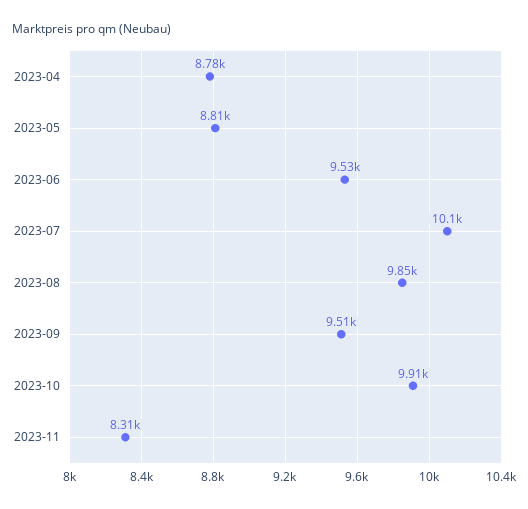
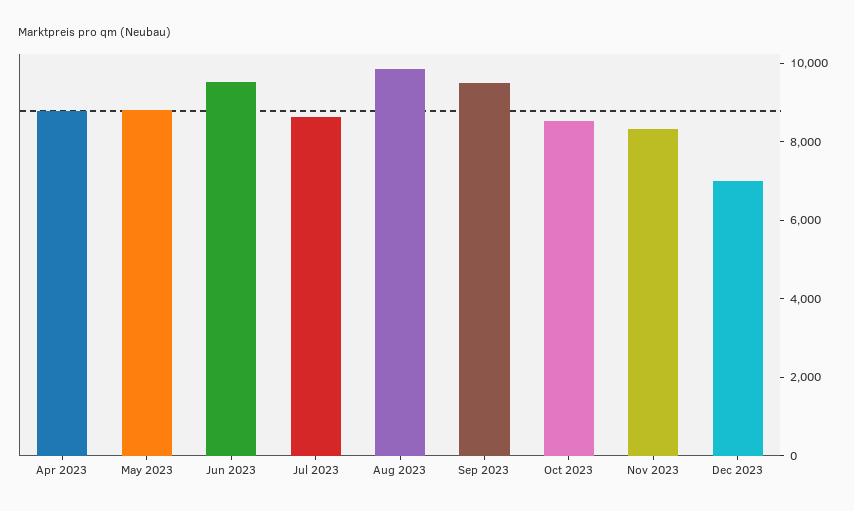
2023-07: 10100 -> 8500
2023-10: 9910 -> 8500
Dec 2023: none -> 7000

